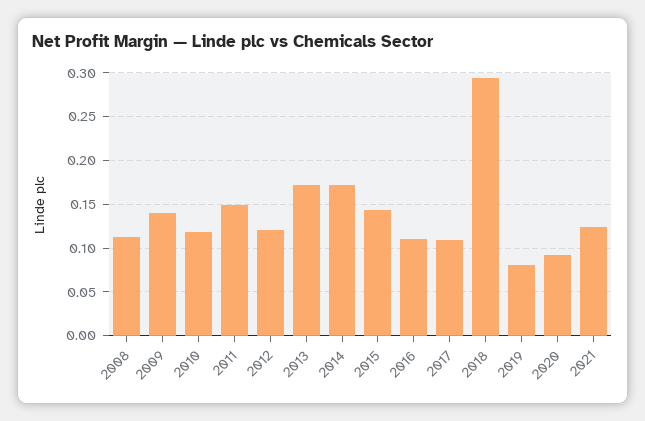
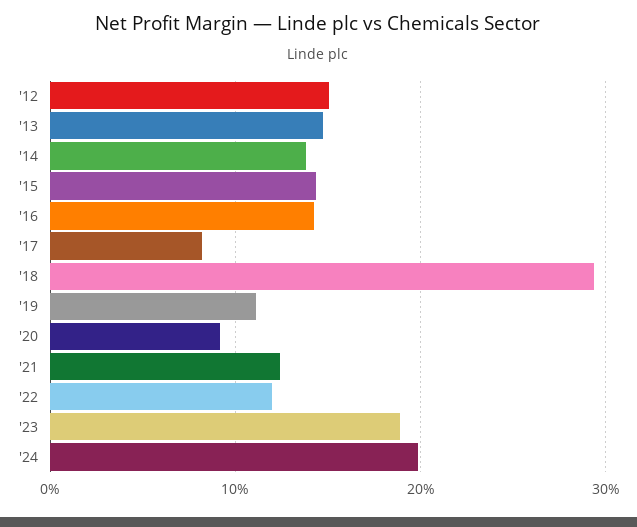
2008: 0.11 -> none
2009: 0.14 -> none
2010: 0.12 -> none
2011: 0.15 -> none
2012: 0.12 -> 0.15
2013: 0.17 -> 0.15
2014: 0.17 -> 0.14
2016: 0.11 -> 0.14
2017: 0.11 -> 0.08
2019: 0.08 -> 0.11
'22: none -> 0.12
'23: none -> 0.19
'24: none -> 0.2

